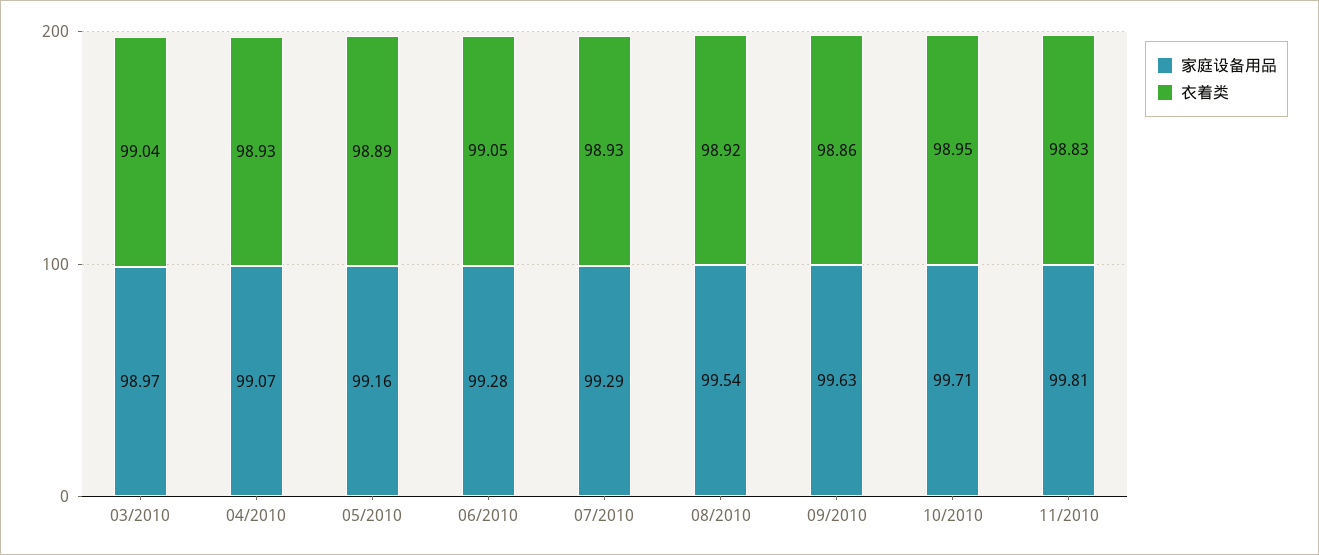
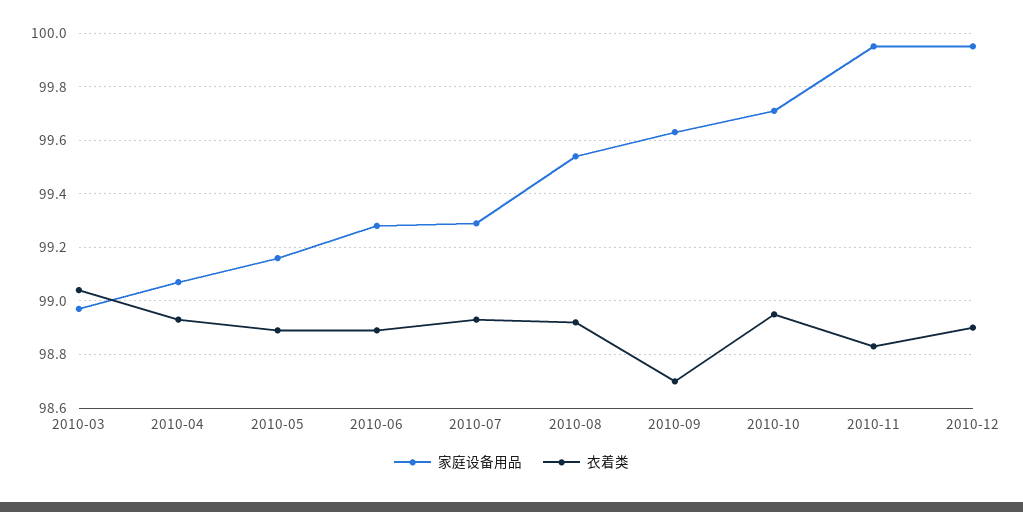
衣着类, 06/2010: 99.05 -> 98.9
衣着类, 09/2010: 98.86 -> 98.7
家庭设备用品, 11/2010: 99.81 -> 99.95
家庭设备用品, 2010-12: none -> 99.95
衣着类, 2010-12: none -> 98.9

